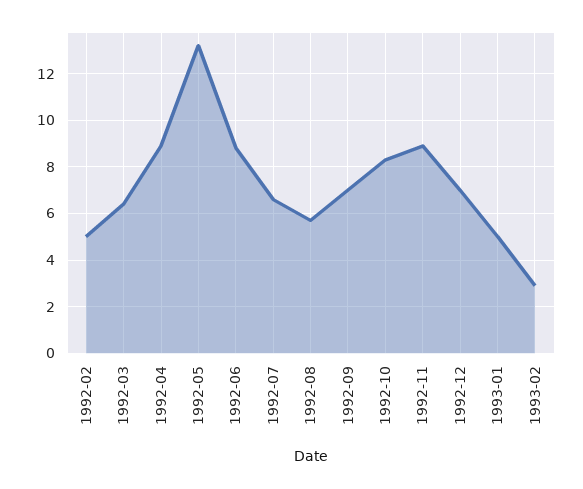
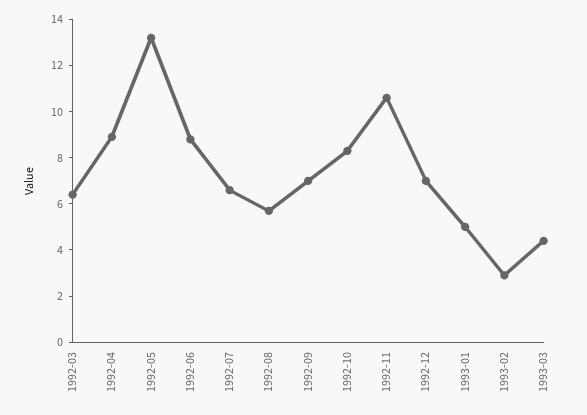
1992-02: 5 -> none
1992-11: 9 -> 10.5
1993-03: none -> 4.5

